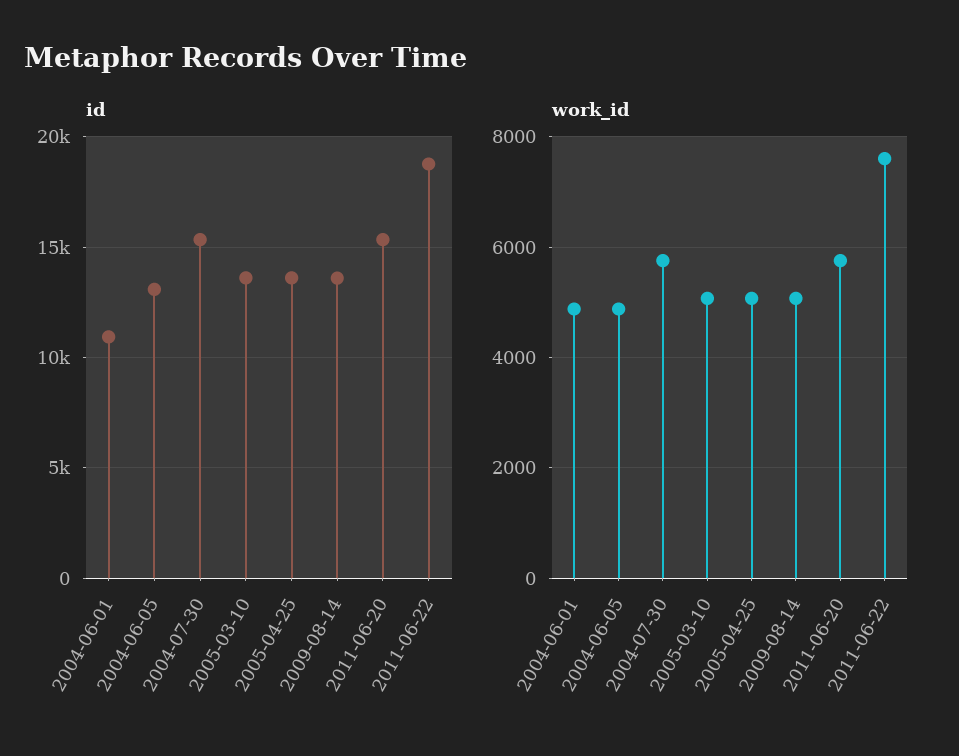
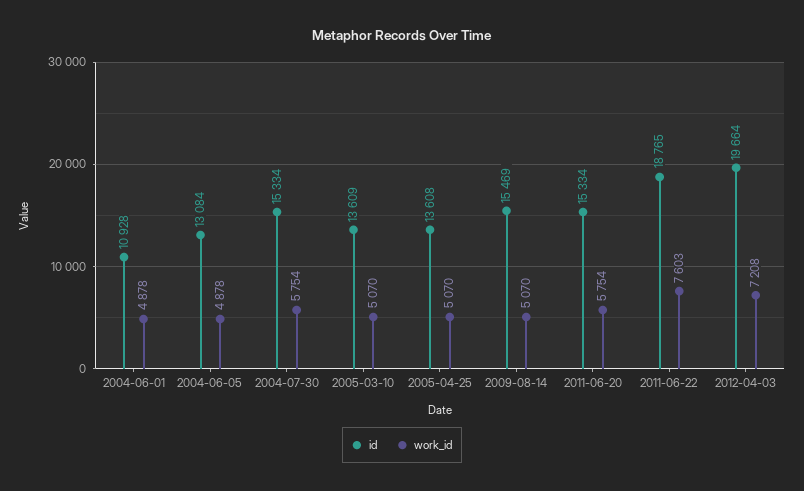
id, 2009-08-14: 13500 -> 15469
id, 2012-04-03: none -> 19664
work_id, 2012-04-03: none -> 7208

